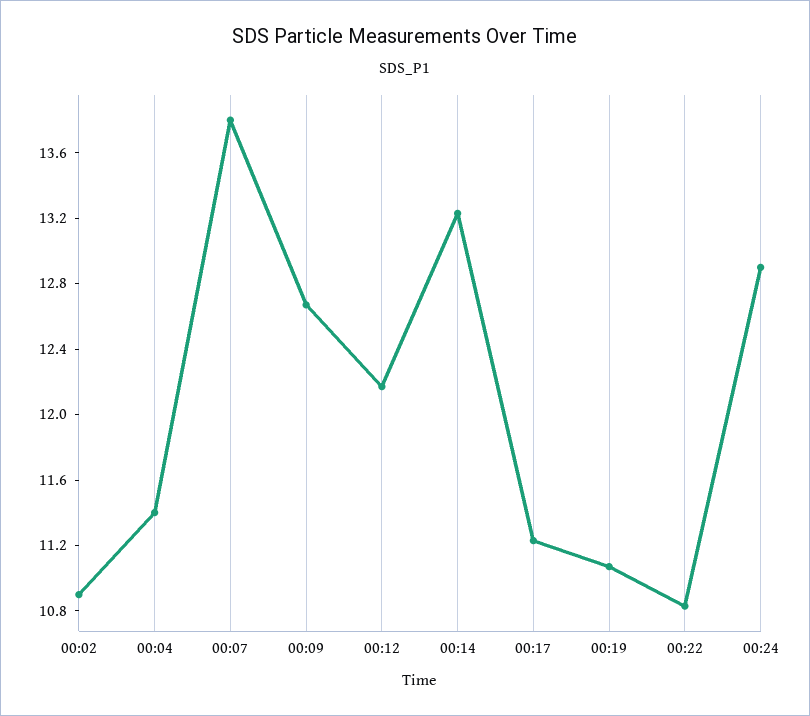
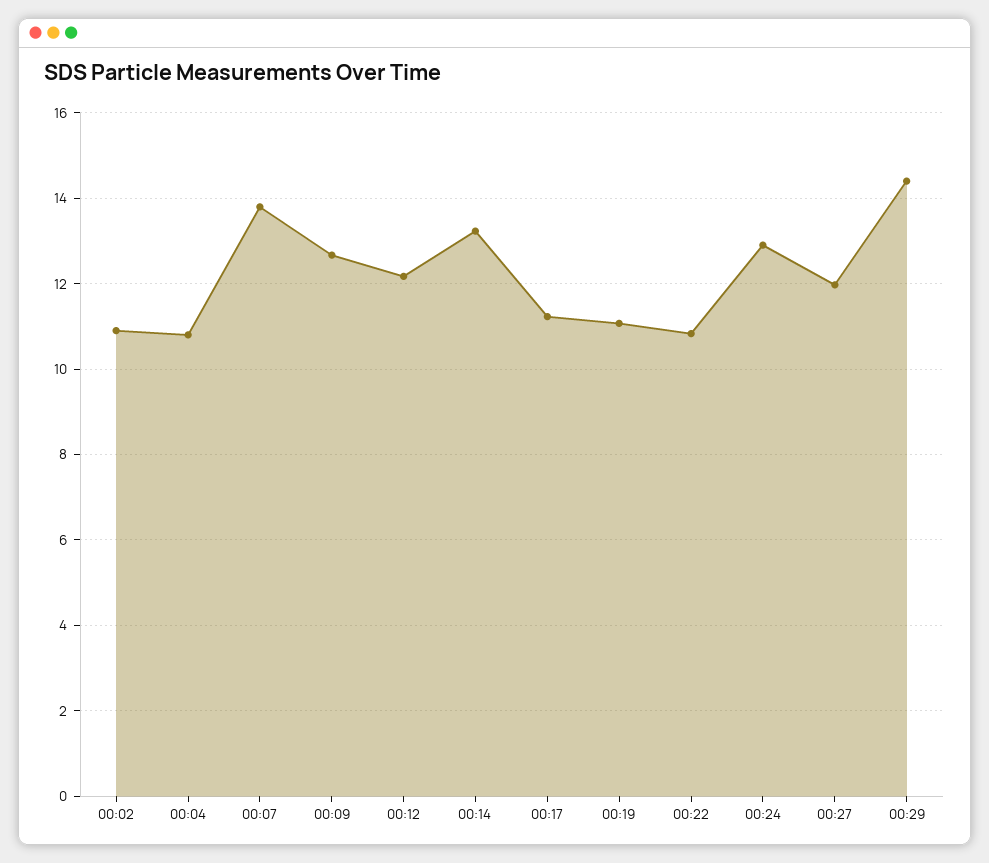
00:04: 11.4 -> 10.8
00:27: none -> 12
00:29: none -> 14.4

